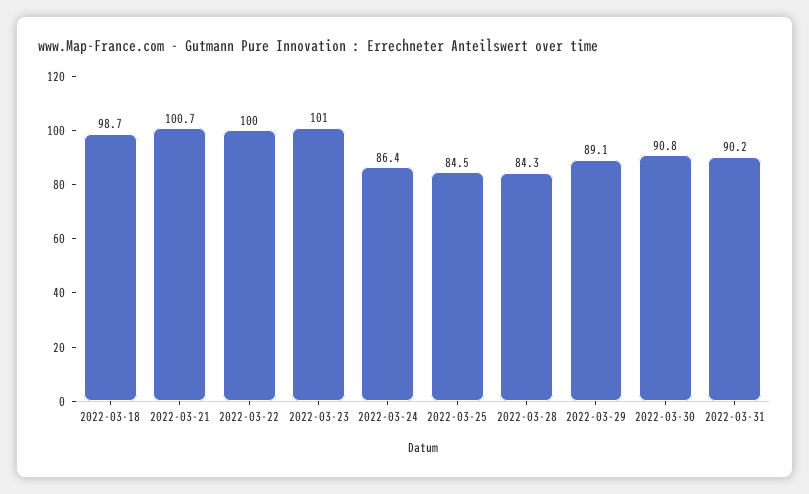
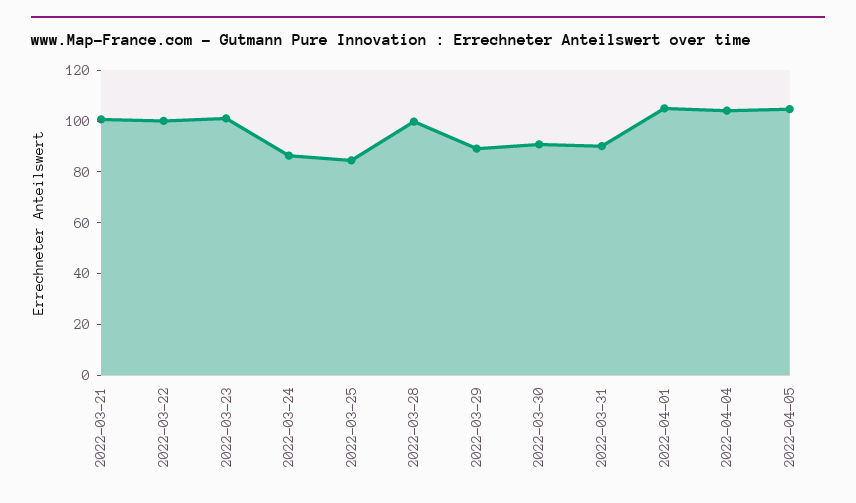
2022-03-18: 98.7 -> none
2022-03-28: 84.3 -> 100
2022-04-01: none -> 105
2022-04-04: none -> 105
2022-04-05: none -> 105

